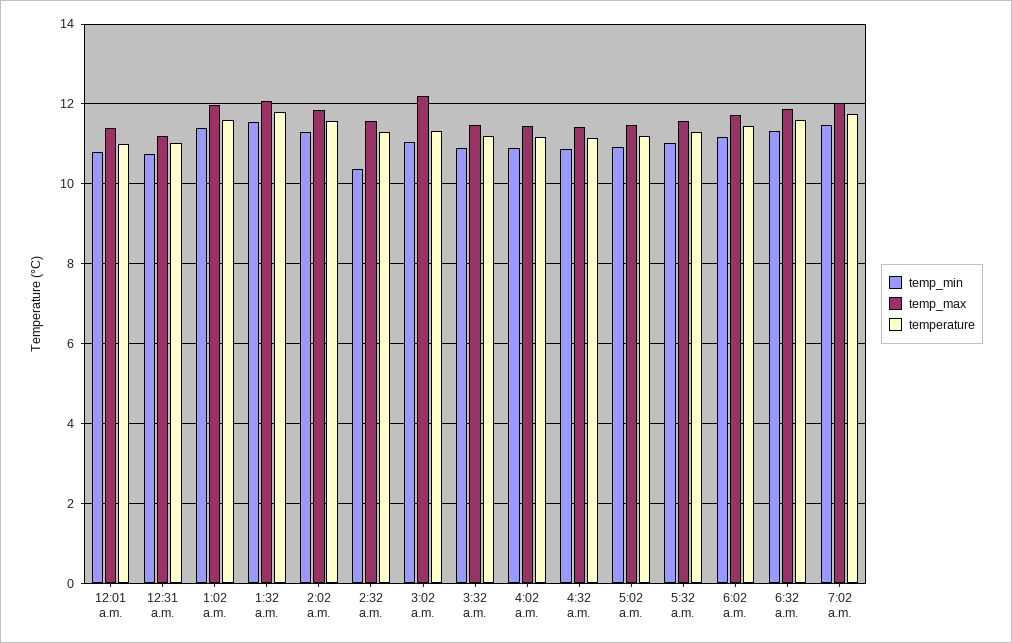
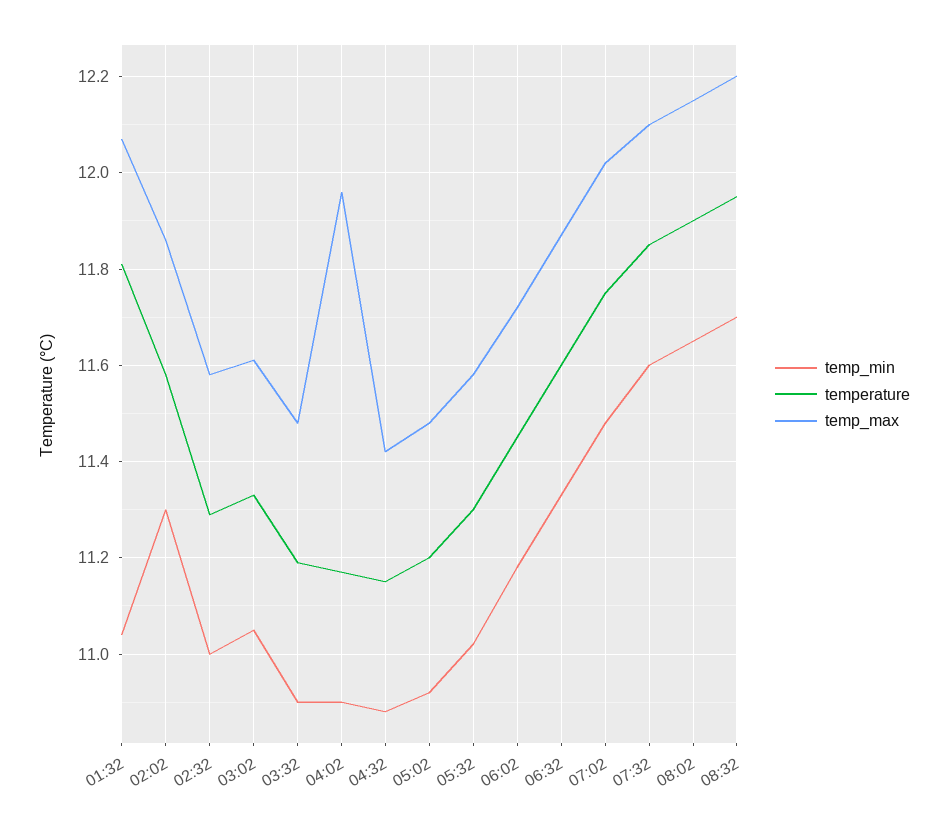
temp_min, 12:01 a.m.: 10.8 -> none
temp_max, 12:01 a.m.: 11.4 -> none
temperature, 12:01 a.m.: 11 -> none
temp_min, 12:31 a.m.: 10.8 -> none
temp_max, 12:31 a.m.: 11.2 -> none
temperature, 12:31 a.m.: 11 -> none
temp_min, 1:02 a.m.: 11.4 -> none
temp_max, 1:02 a.m.: 12 -> none
temperature, 1:02 a.m.: 11.6 -> none
temp_min, 1:32 a.m.: 11.6 -> 11.05
temp_min, 2:32 a.m.: 10.4 -> 11
temp_max, 3:02 a.m.: 12.2 -> 11.6
temp_max, 4:02 a.m.: 11.4 -> 11.95
temp_min, 07:32: none -> 11.6
temperature, 07:32: none -> 11.85
temp_max, 07:32: none -> 12.1
temp_min, 08:02: none -> 11.65
temperature, 08:02: none -> 11.9
temp_max, 08:02: none -> 12.15
temp_min, 08:32: none -> 11.7
temperature, 08:32: none -> 11.95
temp_max, 08:32: none -> 12.2

